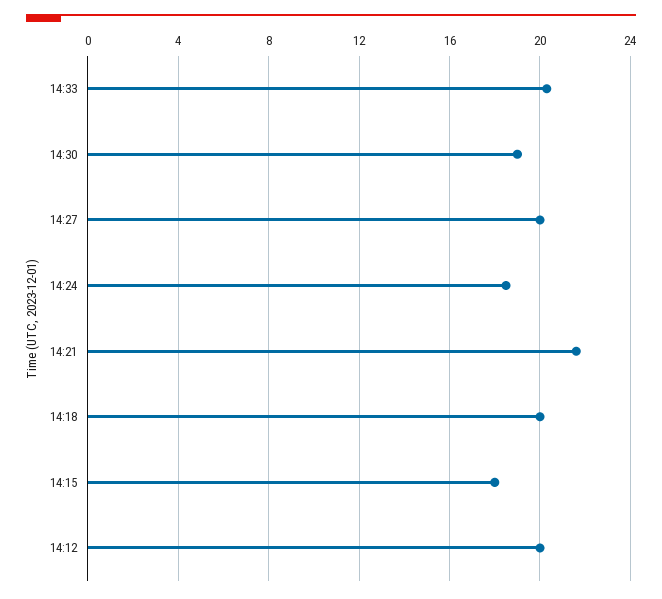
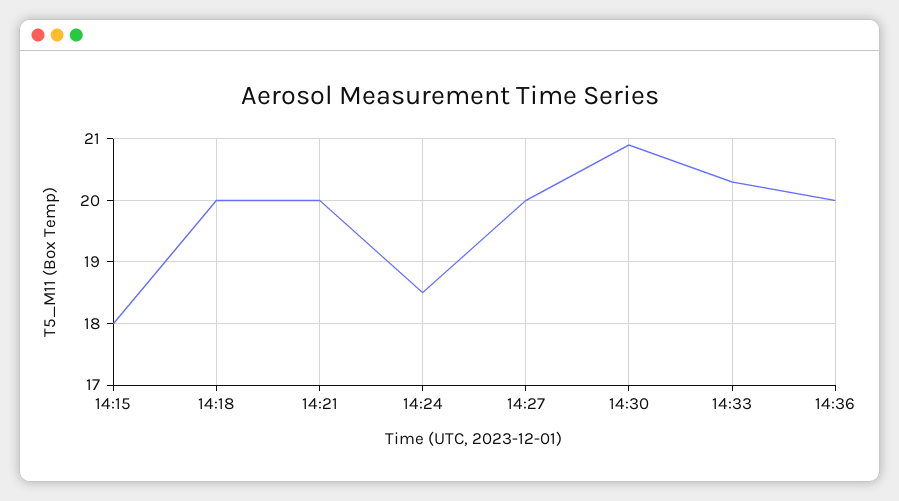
14:30: 19 -> 20.9
14:21: 21.5 -> 20
14:12: 20 -> none
14:36: none -> 20

